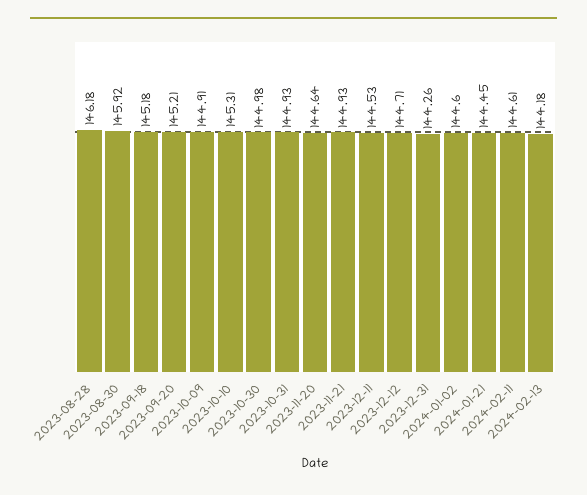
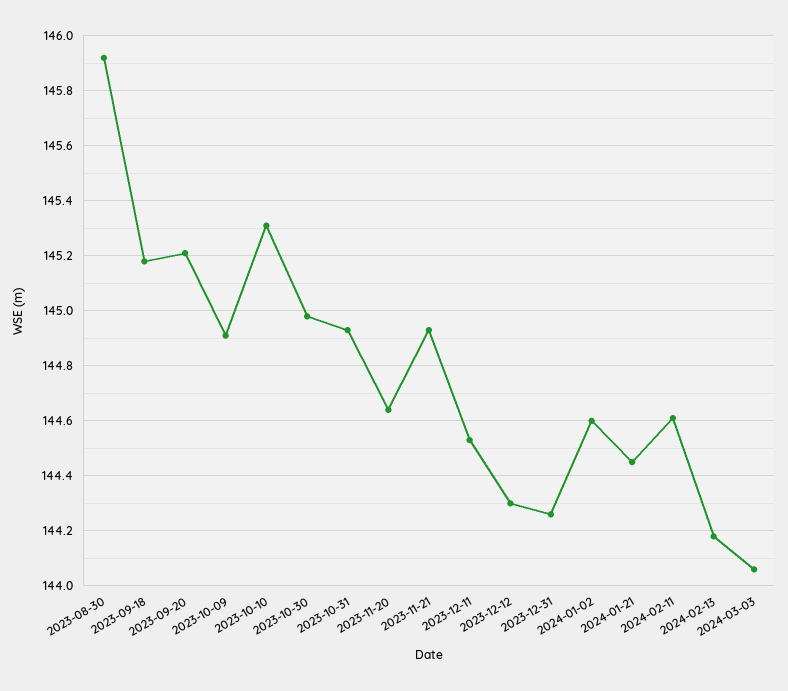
2023-08-28: 146.18 -> none
2023-12-12: 144.71 -> 144.3
2024-03-03: none -> 144.05

